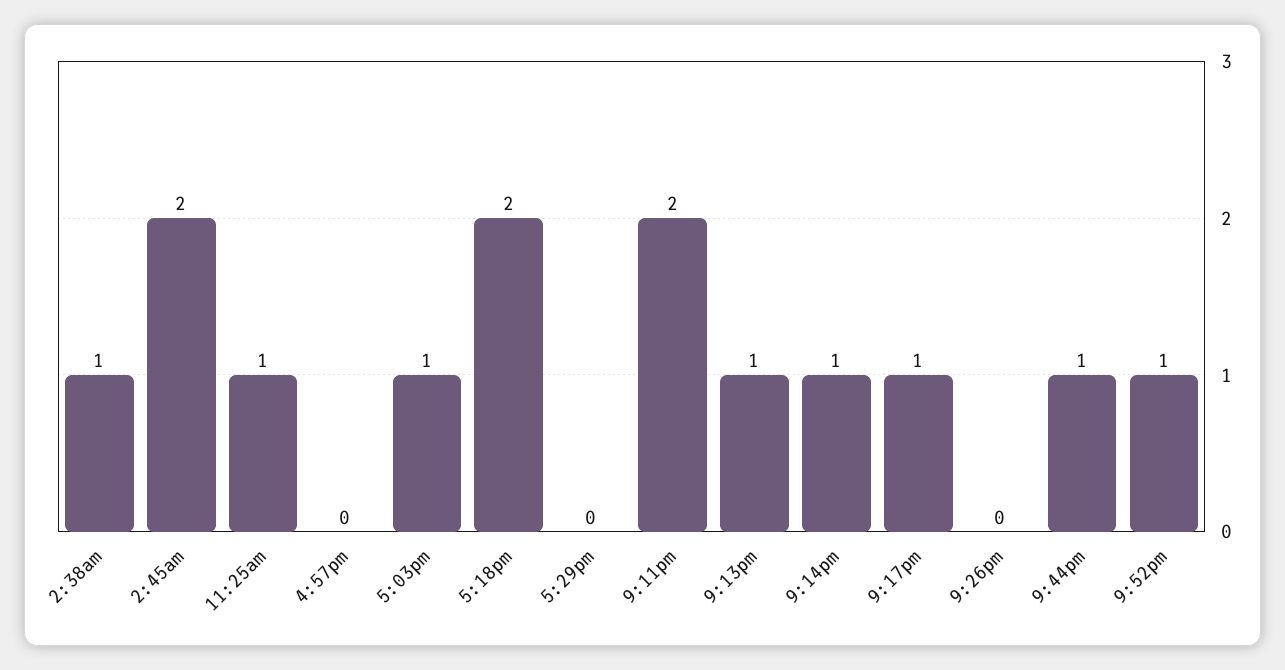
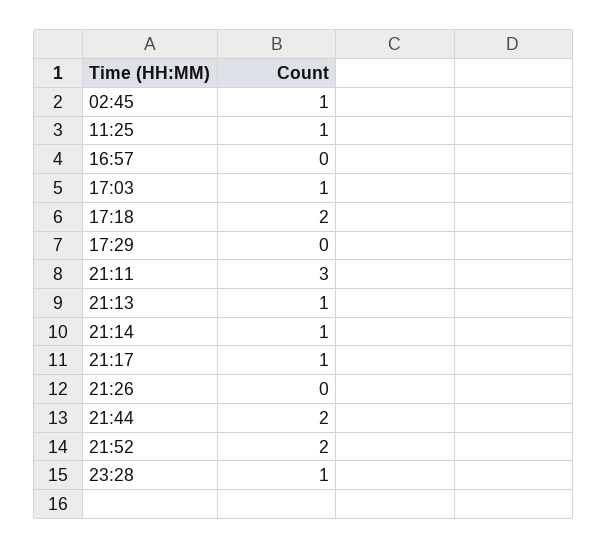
2:38am: 1 -> none
2:45am: 2 -> 1
9:11pm: 2 -> 3
9:44pm: 1 -> 2
9:52pm: 1 -> 2
23:28: none -> 1

